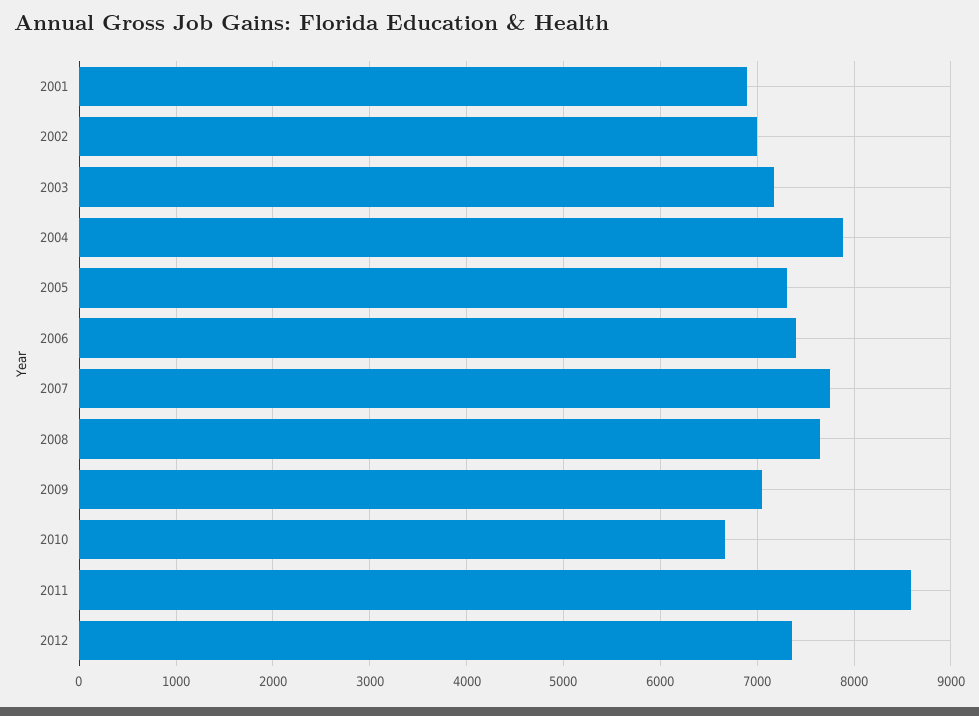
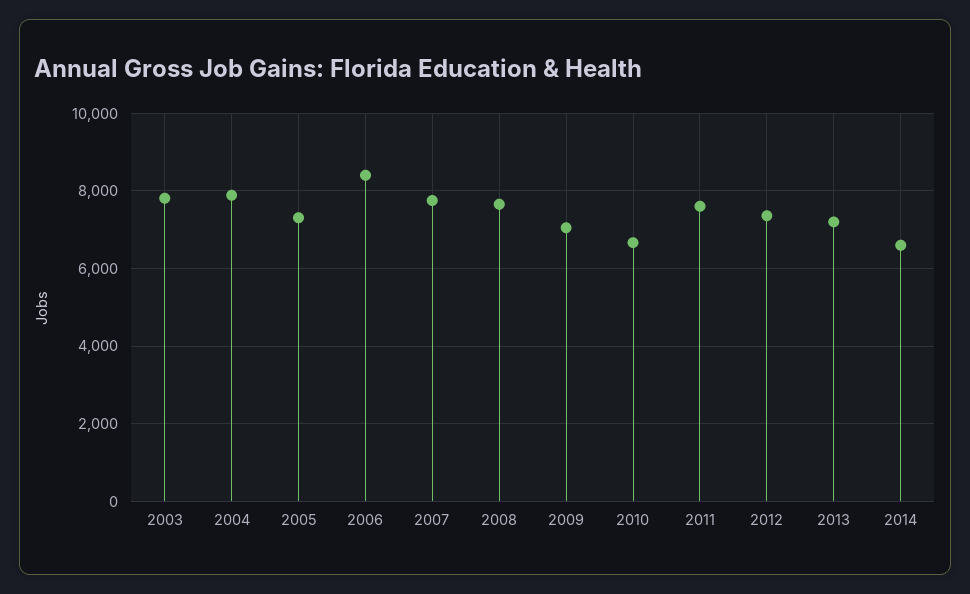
2001: 6900 -> none
2002: 7000 -> none
2003: 7200 -> 7800
2006: 7400 -> 8400
2011: 8600 -> 7600
2013: none -> 7200
2014: none -> 6600

